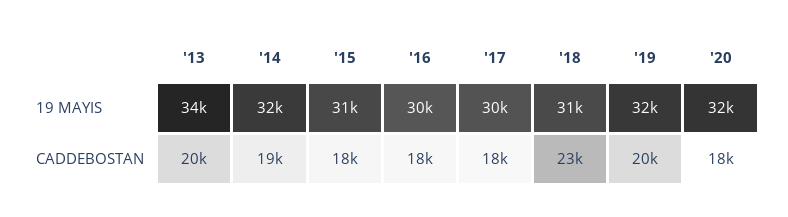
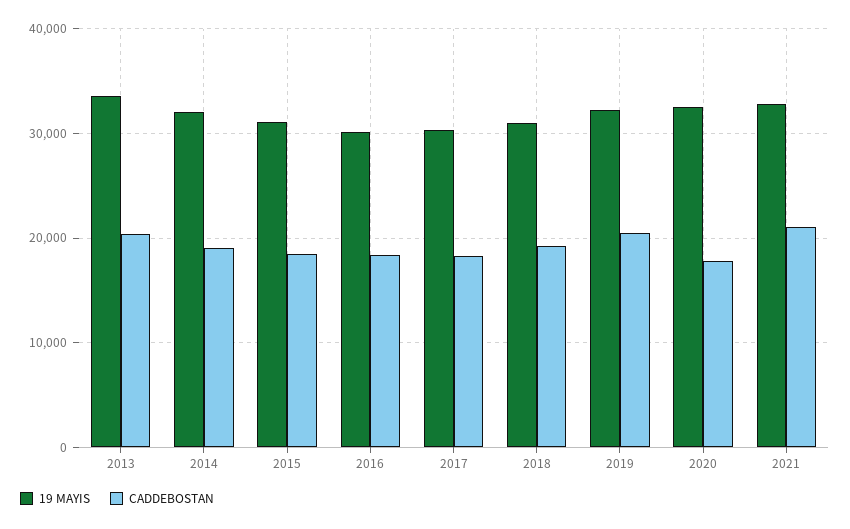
CADDEBOSTAN, '18: 23000 -> 19000
19 MAYIS, 2021: none -> 33000
CADDEBOSTAN, 2021: none -> 21000

